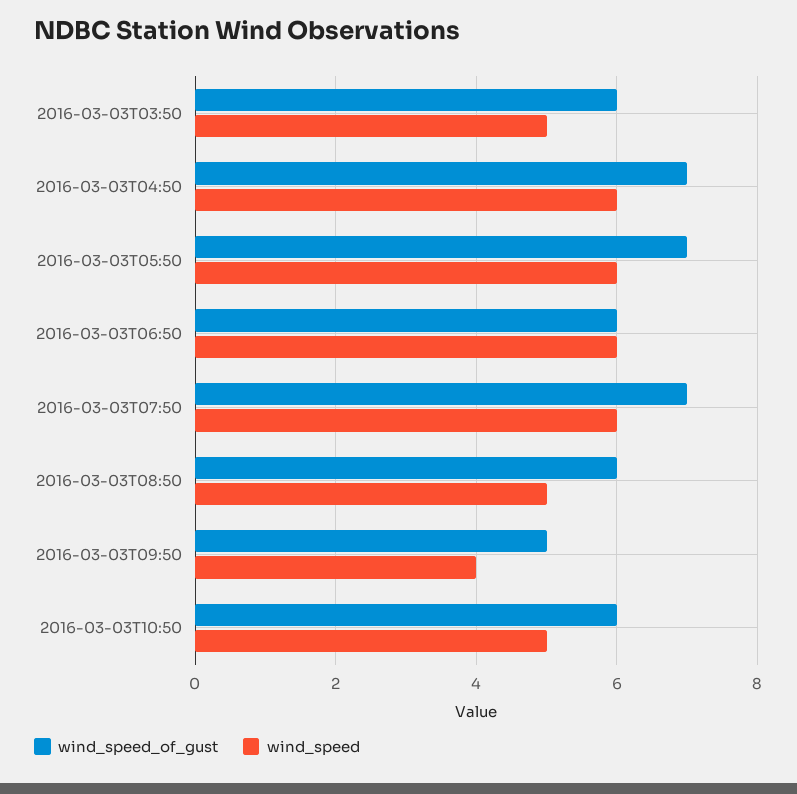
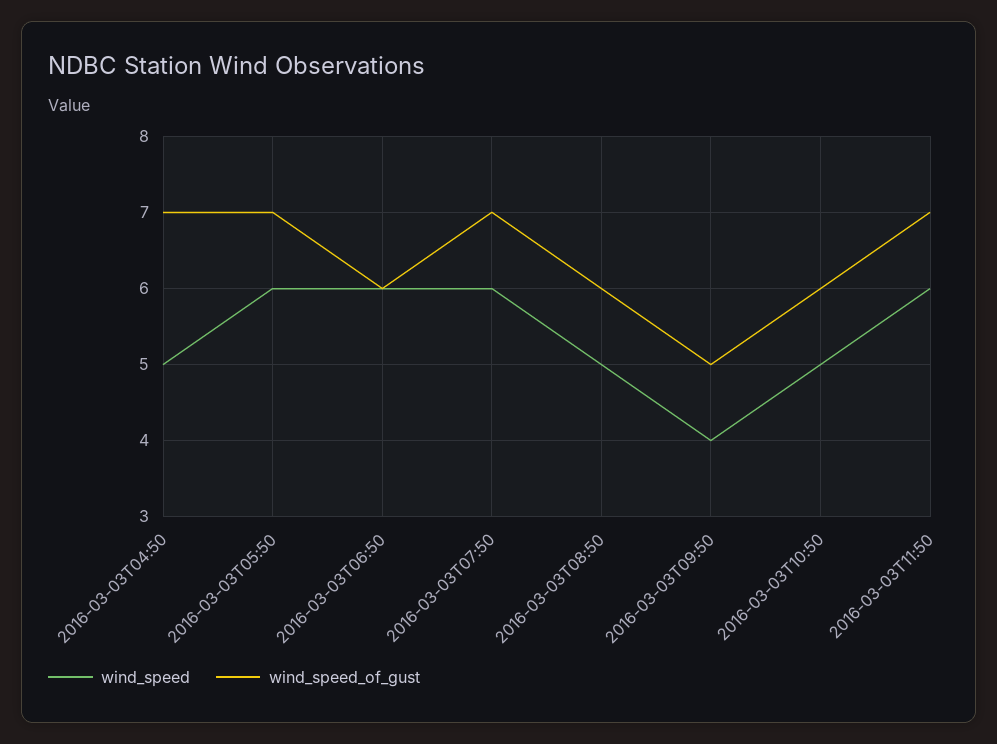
wind_speed_of_gust, 2016-03-03T03:50: 6 -> none
wind_speed, 2016-03-03T03:50: 5 -> none
wind_speed, 2016-03-03T04:50: 6 -> 5
wind_speed, 2016-03-03T11:50: none -> 6
wind_speed_of_gust, 2016-03-03T11:50: none -> 7

